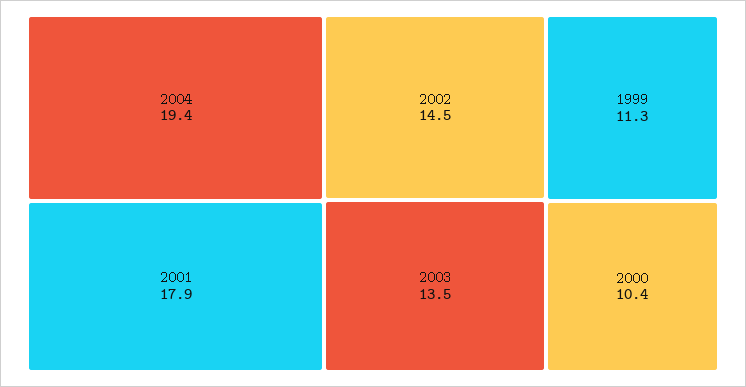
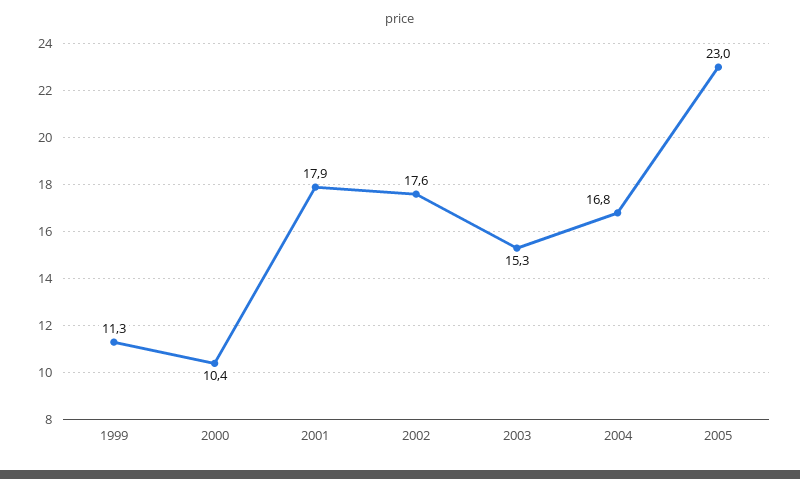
2004: 19.4 -> 16.8
2002: 14.5 -> 17.6
2003: 13.5 -> 15.3
2005: none -> 23

